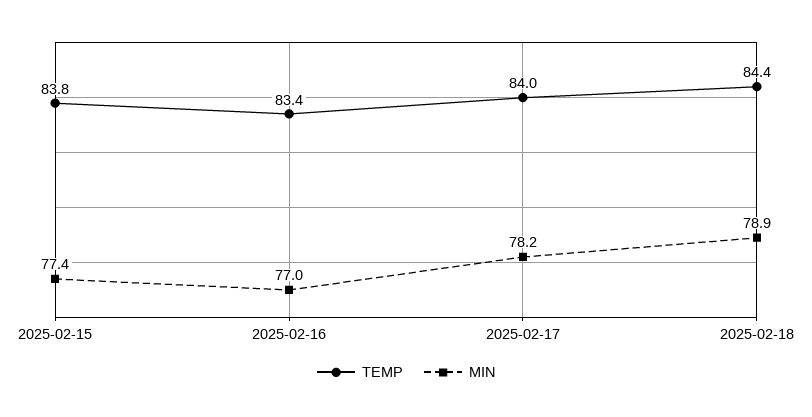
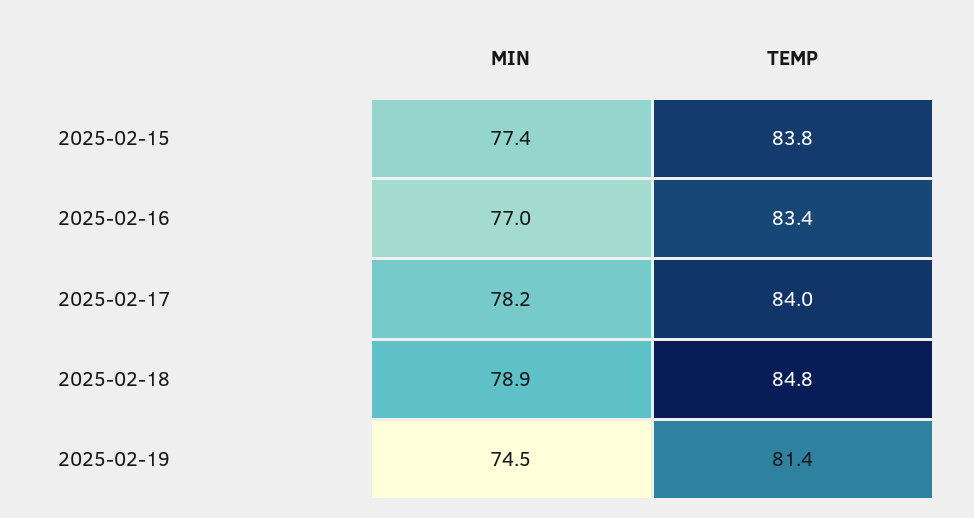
TEMP, 2025-02-18: 84.4 -> 84.8
MIN, 2025-02-19: none -> 74.5
TEMP, 2025-02-19: none -> 81.4

